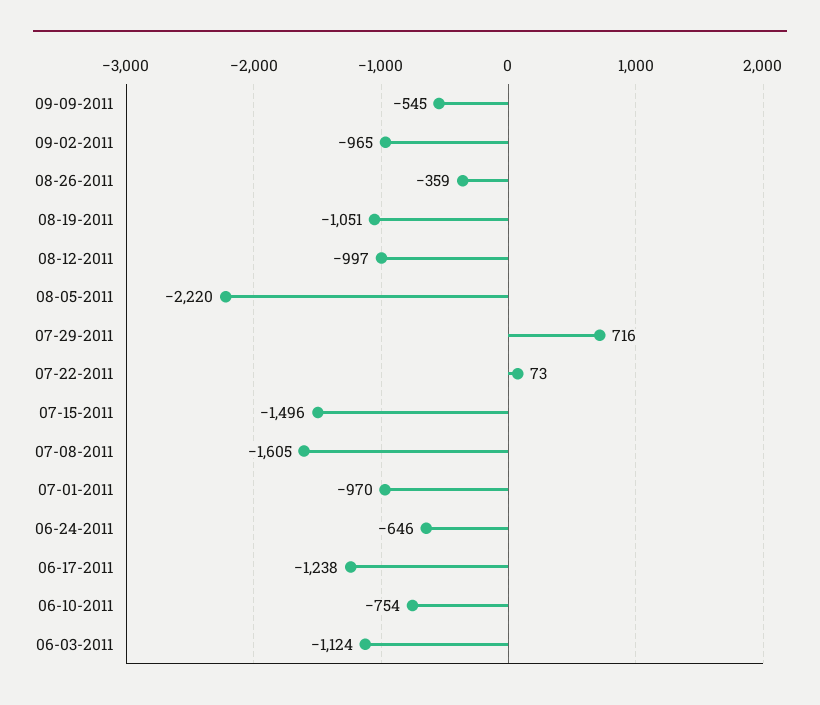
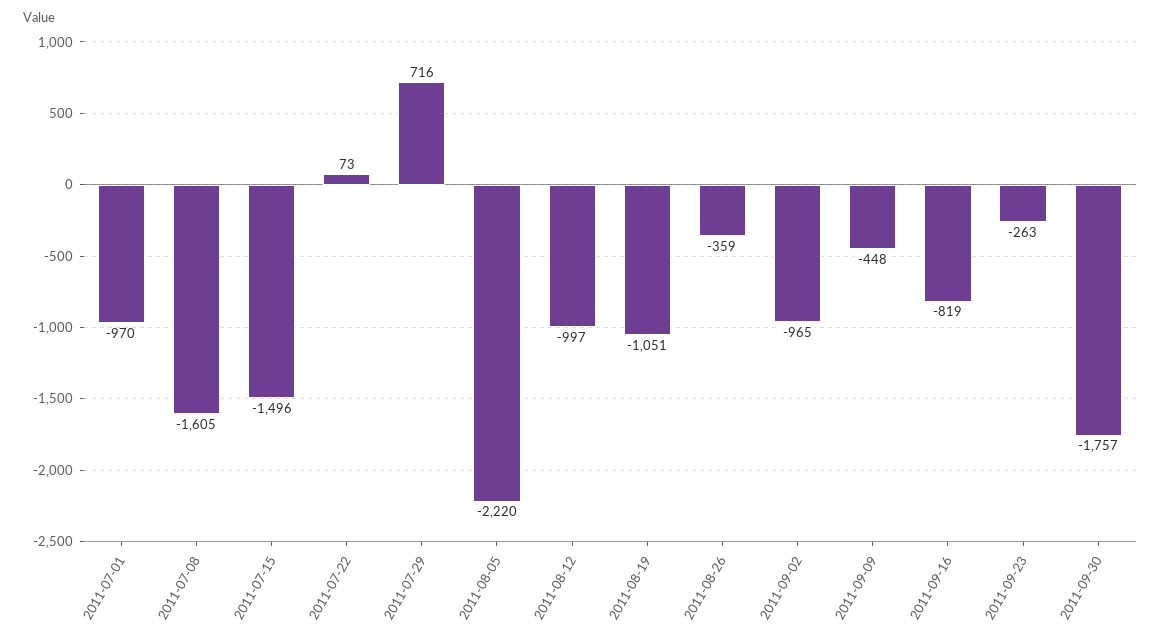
09-09-2011: -545 -> -448
06-24-2011: -646 -> none
06-17-2011: -1238 -> none
06-10-2011: -754 -> none
06-03-2011: -1124 -> none
2011-09-16: none -> -819
2011-09-23: none -> -263
2011-09-30: none -> -1757

